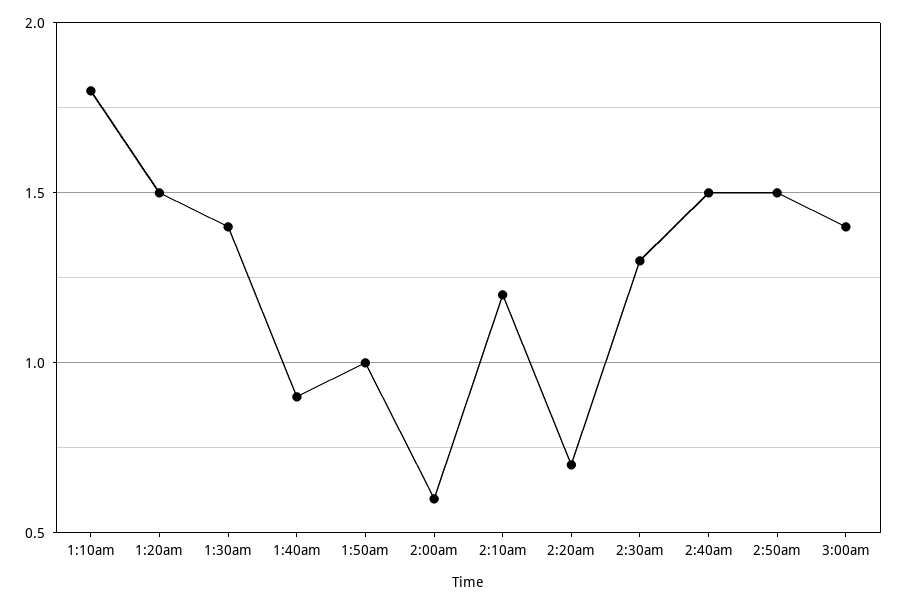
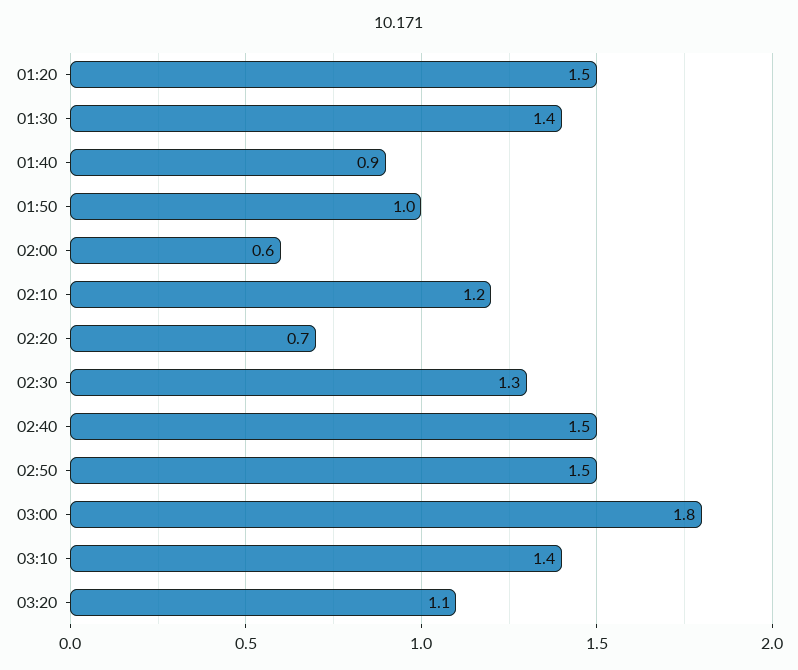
1:10am: 1.8 -> none
3:00am: 1.4 -> 1.8
03:10: none -> 1.4
03:20: none -> 1.1

